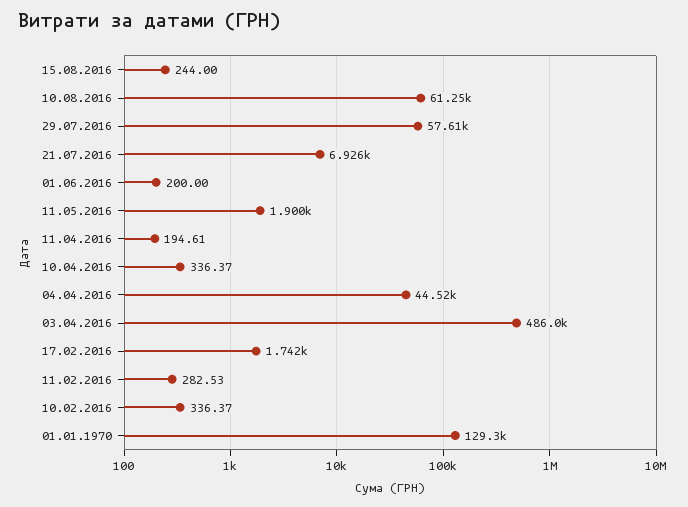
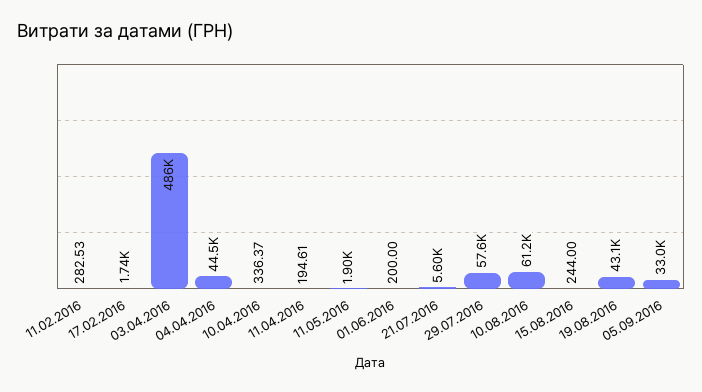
21.07.2016: 6926 -> 5600
10.02.2016: 336.37 -> none
01.01.1970: 129300 -> none
19.08.2016: none -> 43100
05.09.2016: none -> 33000

